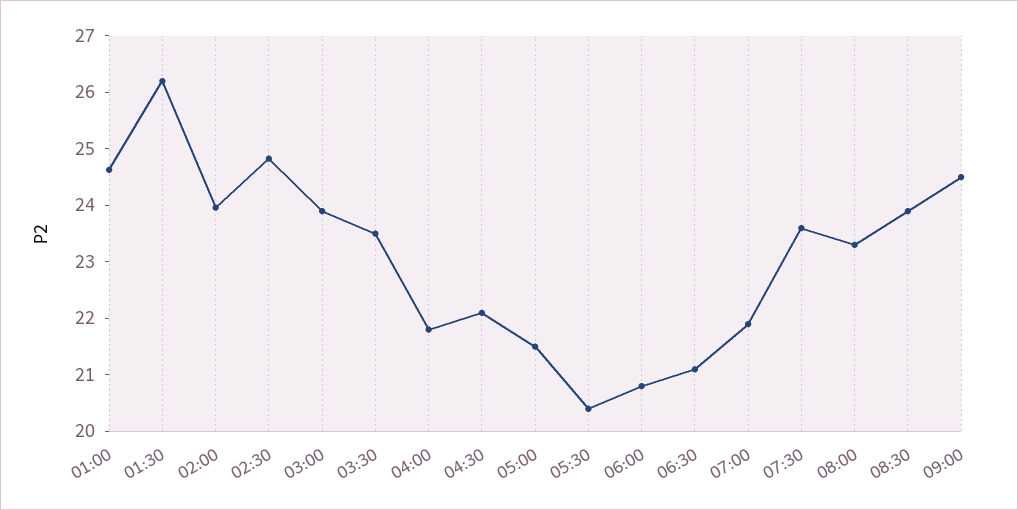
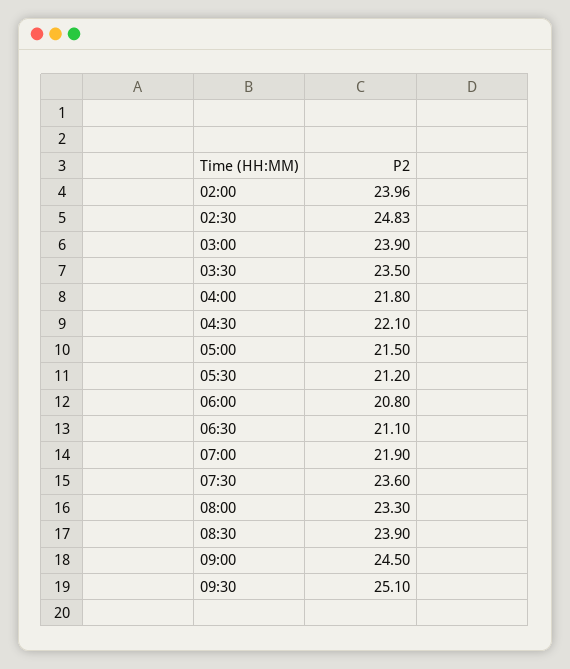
01:00: 24.6 -> none
01:30: 26.2 -> none
05:30: 20.4 -> 21.2
09:30: none -> 25.1

